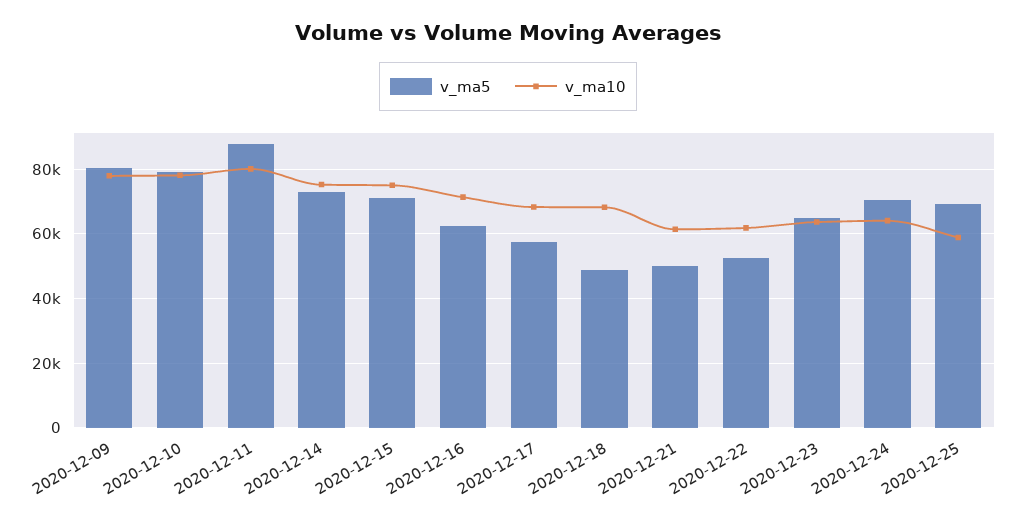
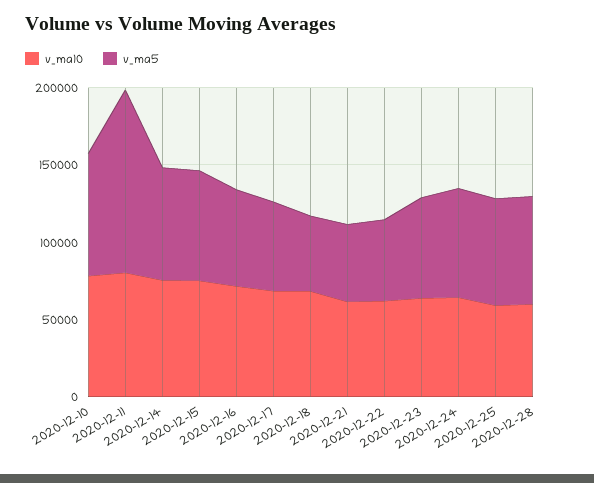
v_ma5, 2020-12-09: 80000 -> none
v_ma10, 2020-12-09: 78000 -> none
v_ma5, 2020-12-11: 88000 -> 120000
v_ma10, 2020-12-28: none -> 60000
v_ma5, 2020-12-28: none -> 70000

